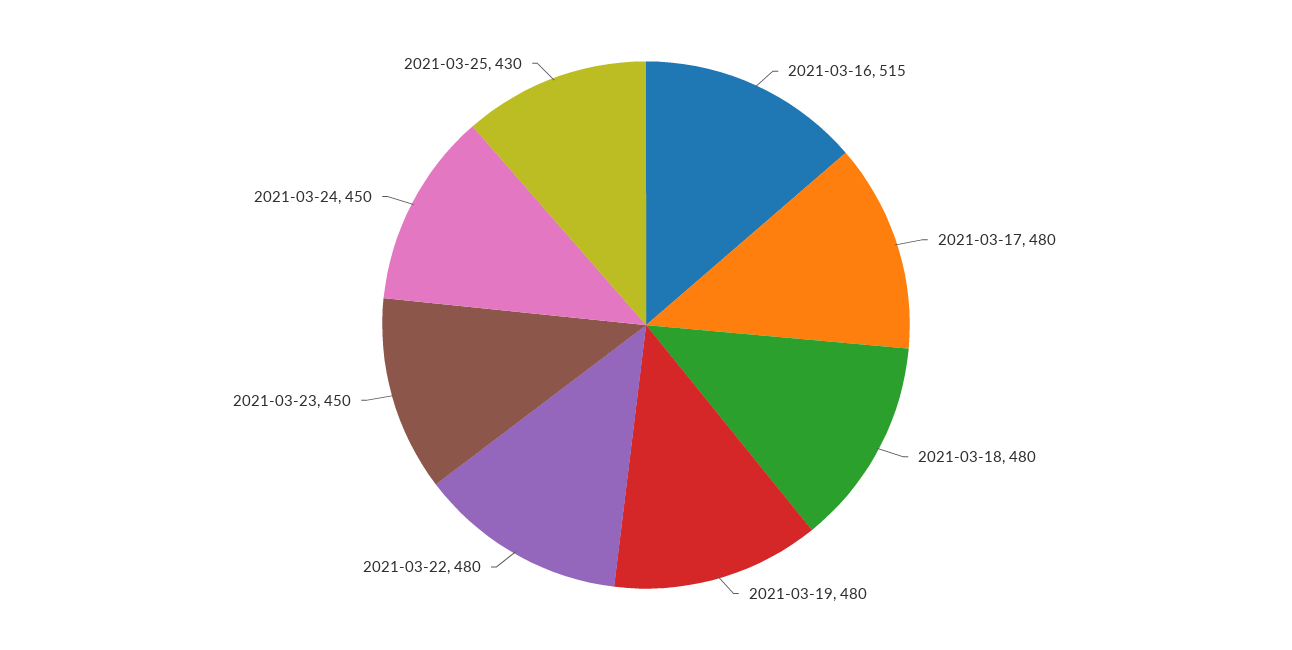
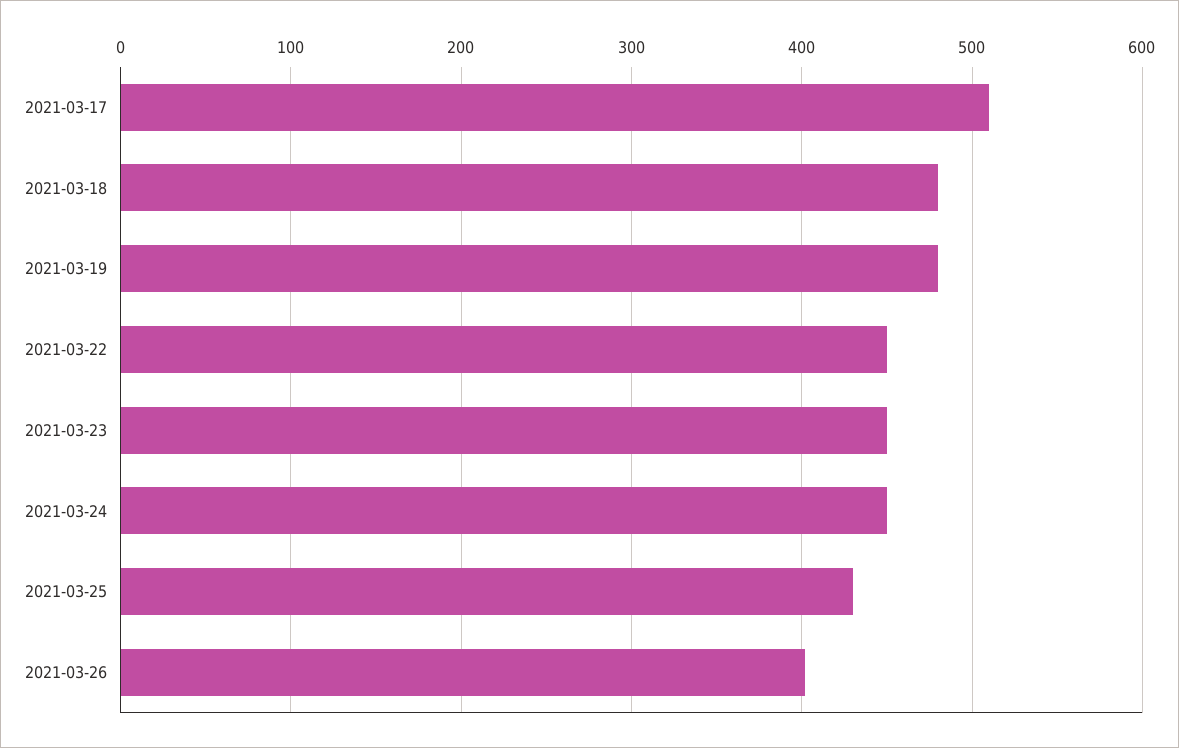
2021-03-16: 515 -> none
2021-03-17: 480 -> 510
2021-03-22: 480 -> 450
2021-03-26: none -> 400

